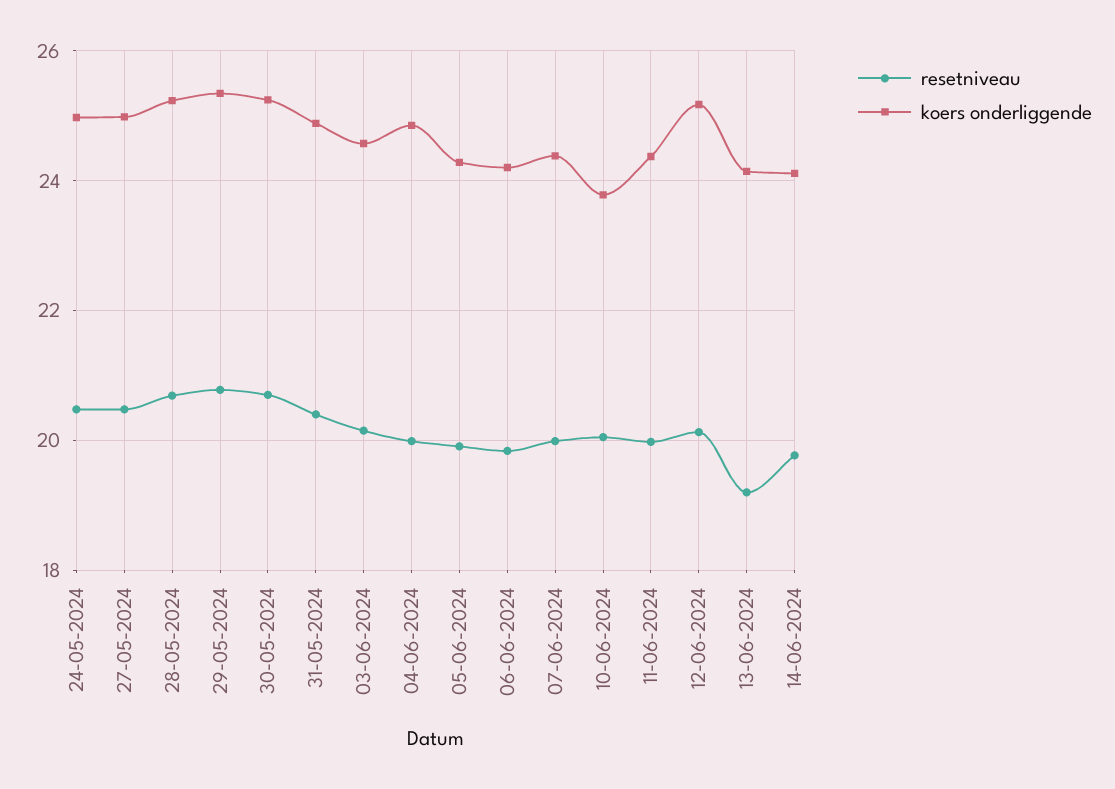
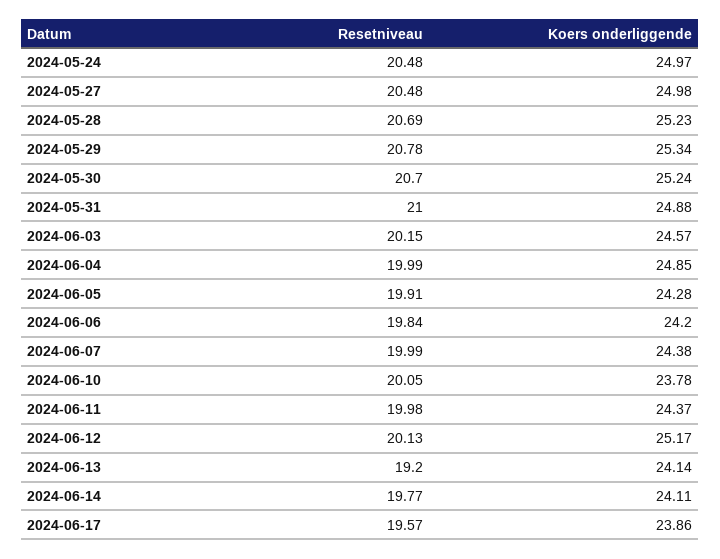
resetniveau, 31-05-2024: 20.4 -> 21
resetniveau, 2024-06-17: none -> 19.57
koers onderliggende, 2024-06-17: none -> 23.86

